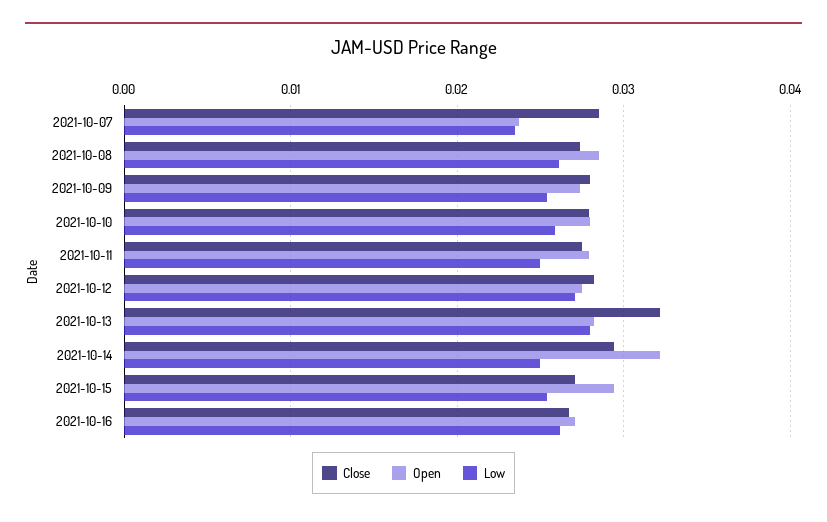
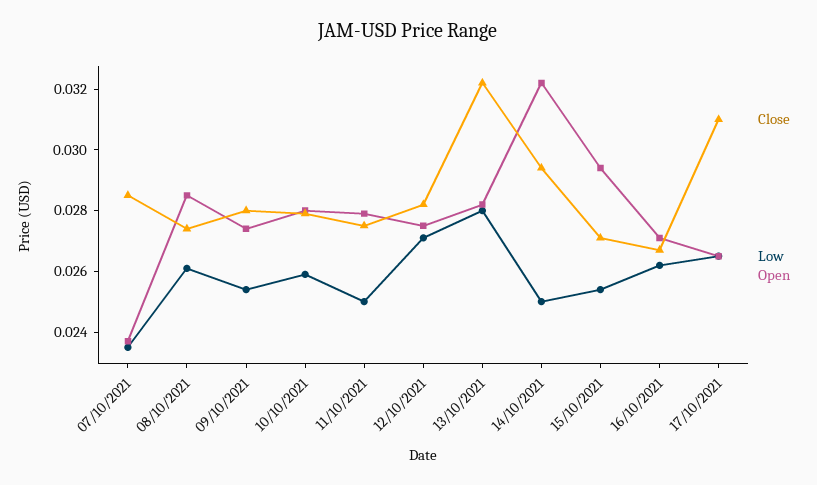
Close, 17/10/2021: none -> 0.031
Low, 17/10/2021: none -> 0.0265
Open, 17/10/2021: none -> 0.0265

